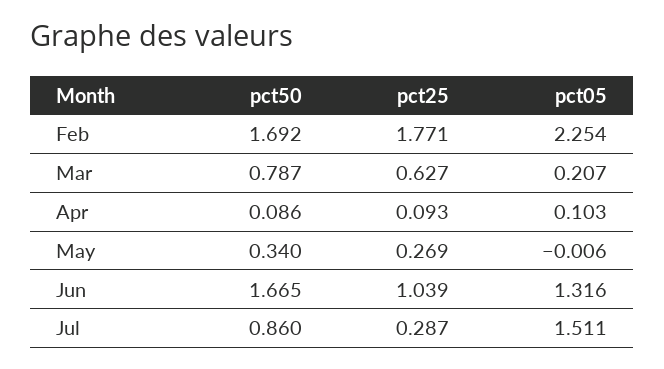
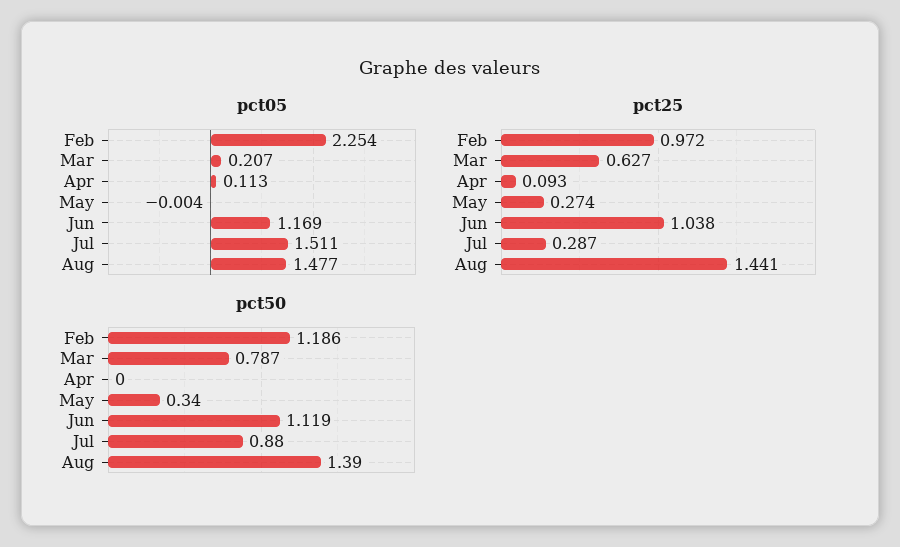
pct50, Feb: 1.692 -> 1.186
pct25, Feb: 1.771 -> 0.972
pct50, Apr: 0.086 -> 0
pct05, Apr: 0.103 -> 0.113
pct25, May: 0.269 -> 0.274
pct05, May: -0.006 -> -0.004
pct50, Jun: 1.665 -> 1.119
pct25, Jun: 1.039 -> 1.038
pct05, Jun: 1.316 -> 1.169
pct50, Jul: 0.86 -> 0.88
pct05, Aug: none -> 1.477
pct25, Aug: none -> 1.441
pct50, Aug: none -> 1.39

